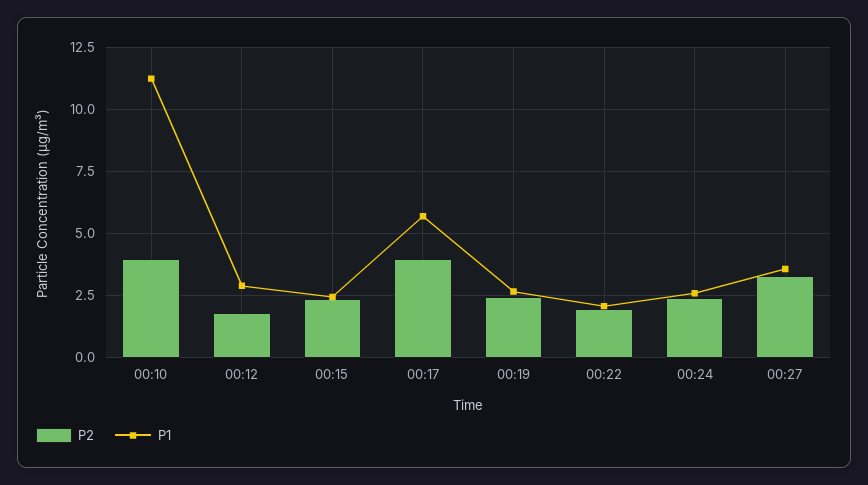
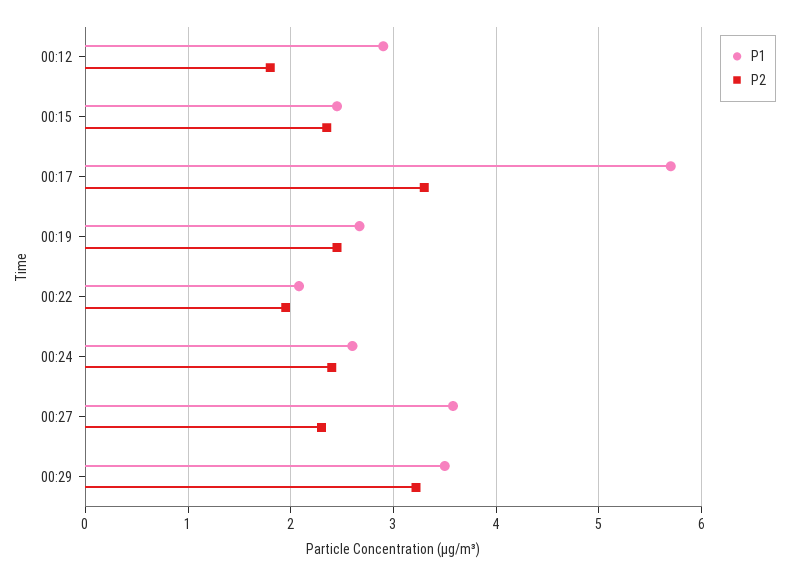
P2, 00:10: 4 -> none
P1, 00:10: 11.25 -> none
P2, 00:17: 4 -> 3.3
P2, 00:27: 3.25 -> 2.3
P1, 00:29: none -> 3.5
P2, 00:29: none -> 3.2

